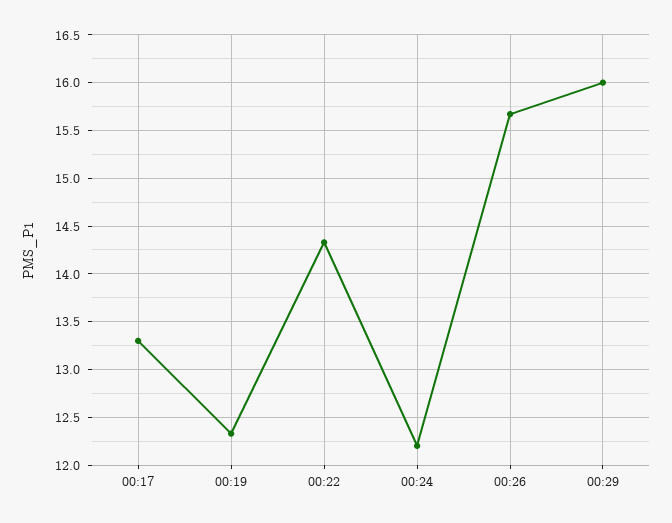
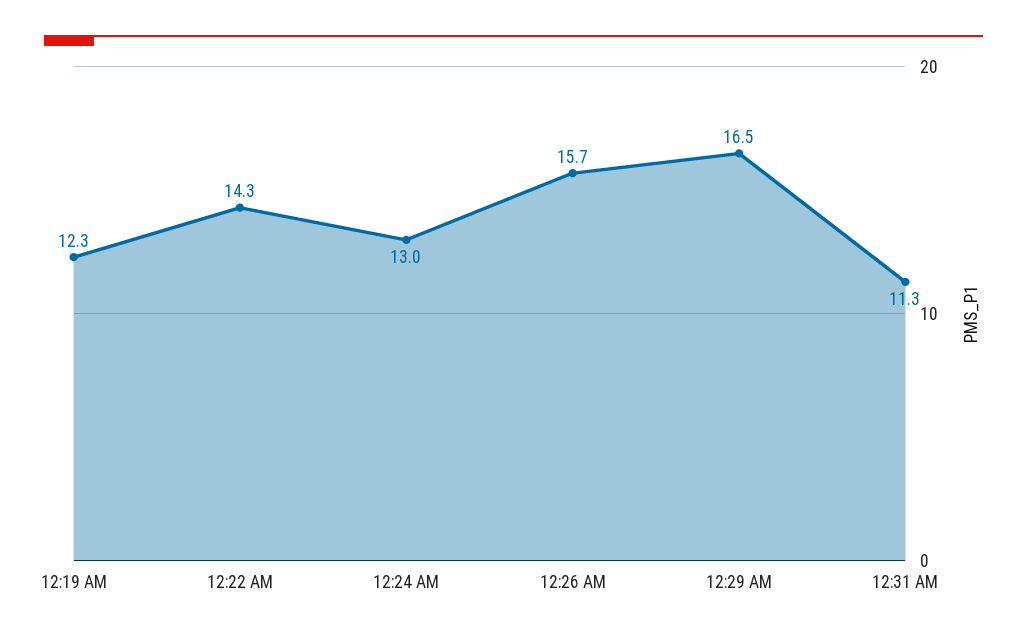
00:17: 13.3 -> none
00:24: 12.2 -> 13
00:29: 16 -> 16.5
12:31 AM: none -> 11.3

